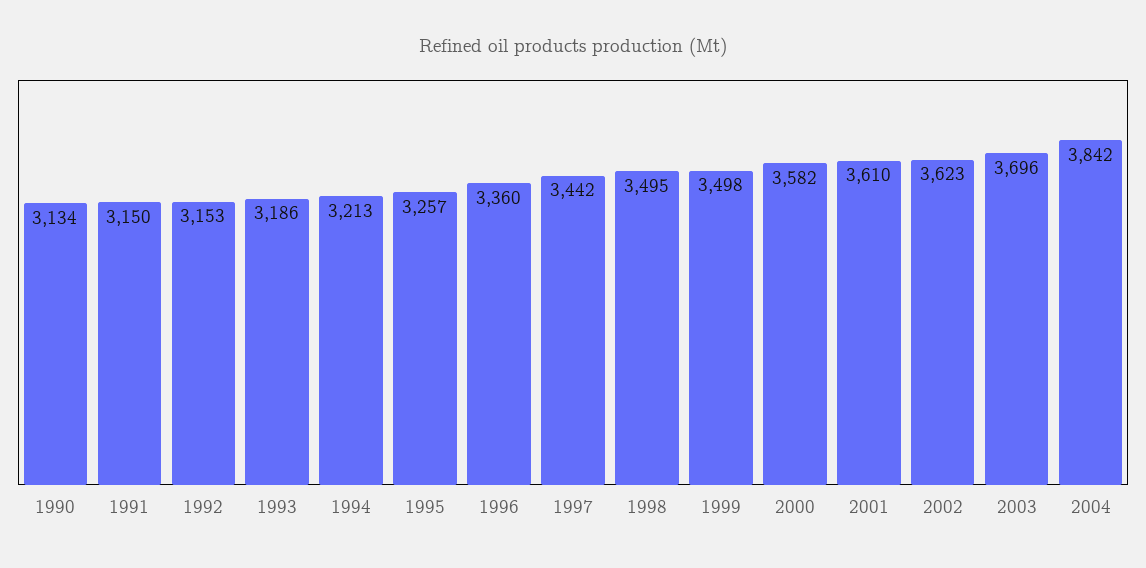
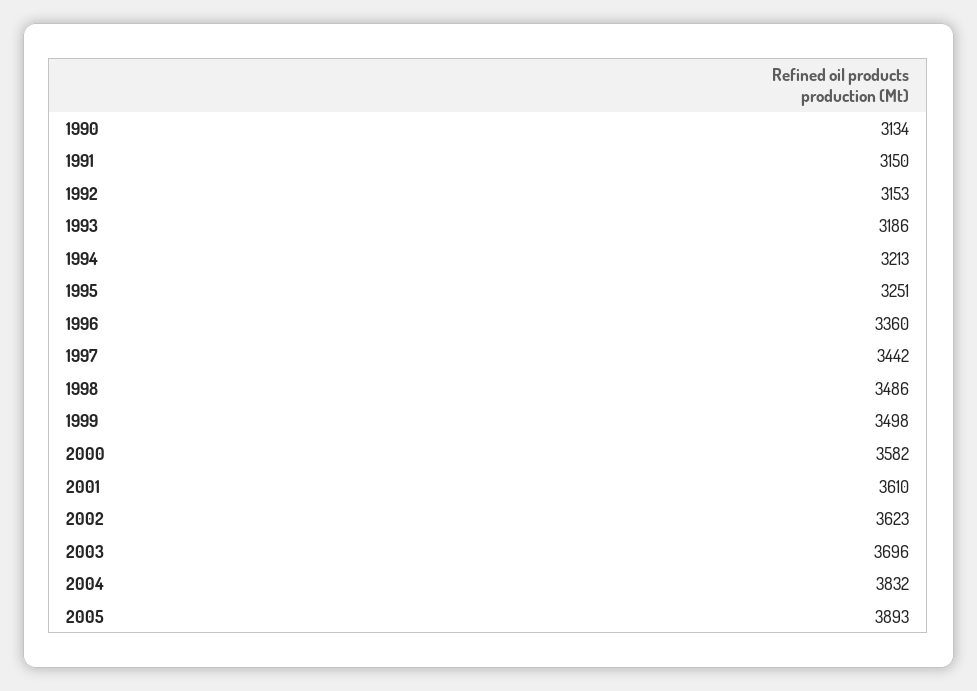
1995: 3257 -> 3251
1998: 3495 -> 3486
2004: 3842 -> 3832
2005: none -> 3893

